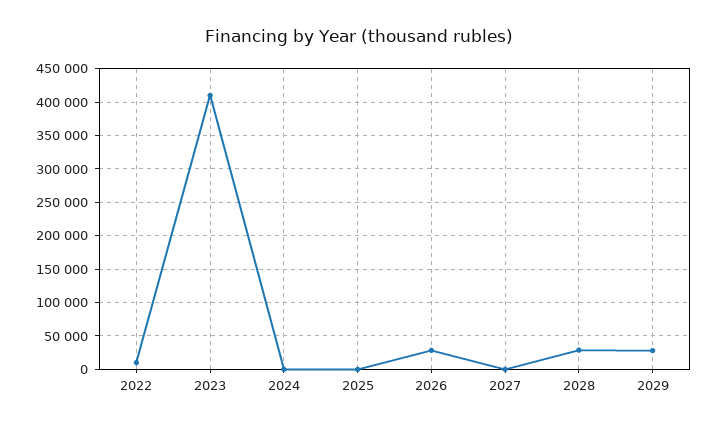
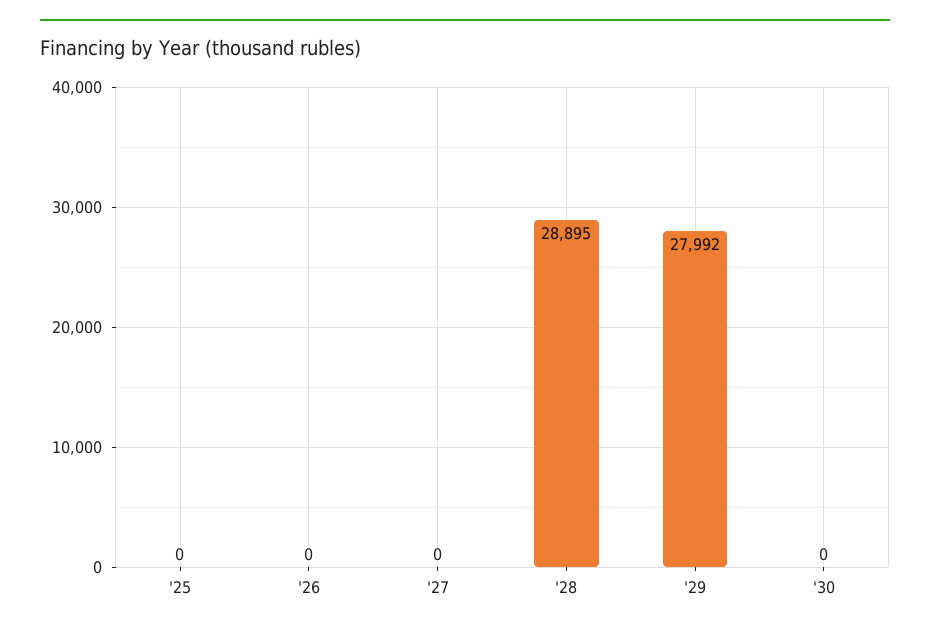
2022: 10000 -> none
2023: 410000 -> none
2024: 0 -> none
2026: 30000 -> 0
'30: none -> 0

